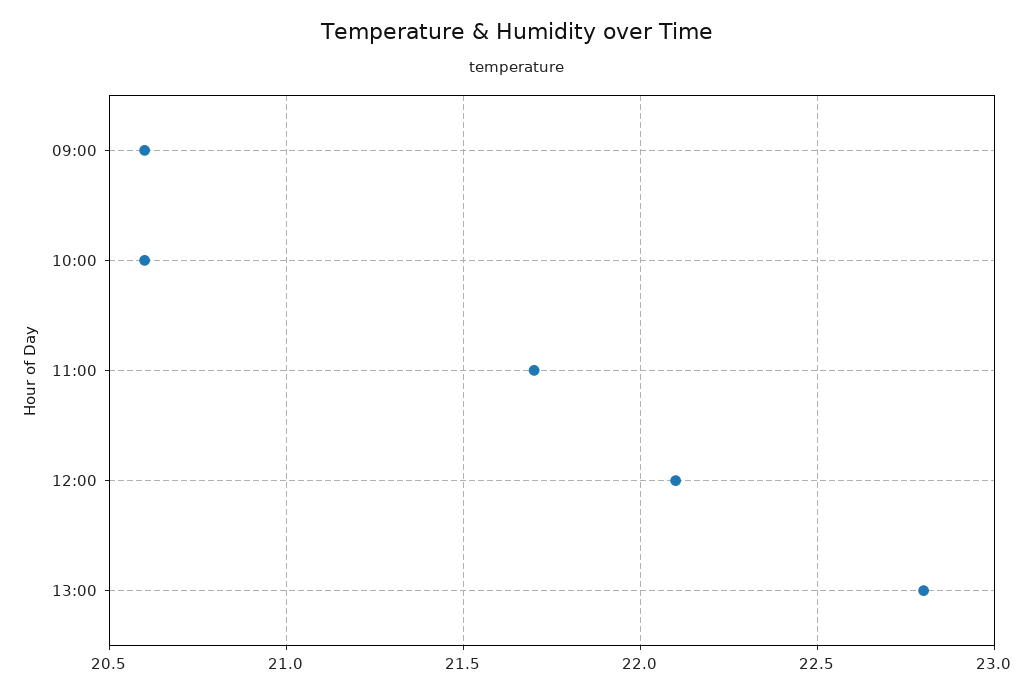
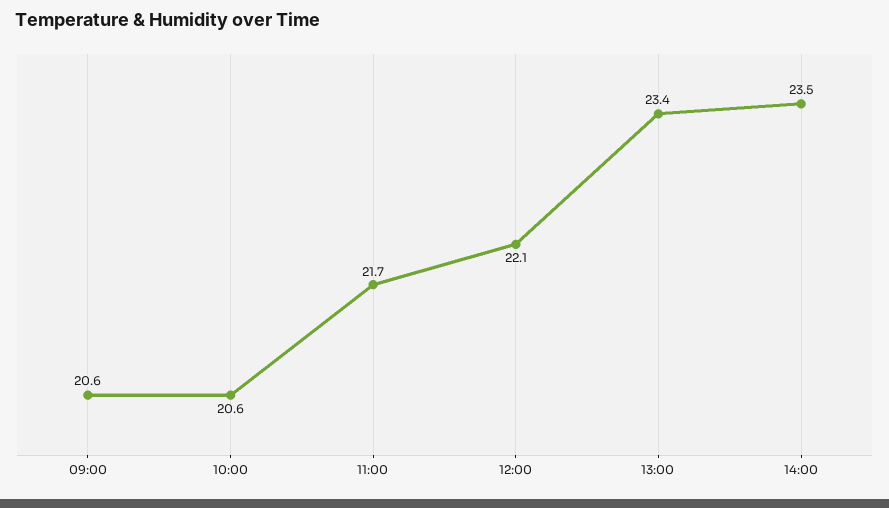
13:00: 22.8 -> 23.4
14:00: none -> 23.5

